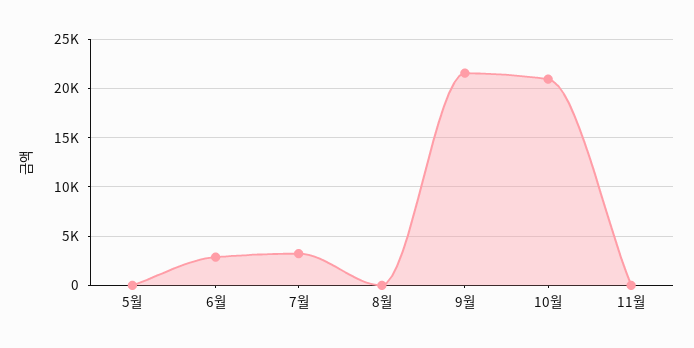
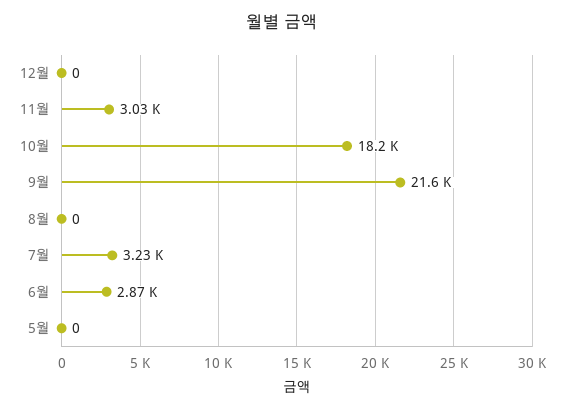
10월: 21000 -> 18200
11월: 0 -> 3030
12월: none -> 0

